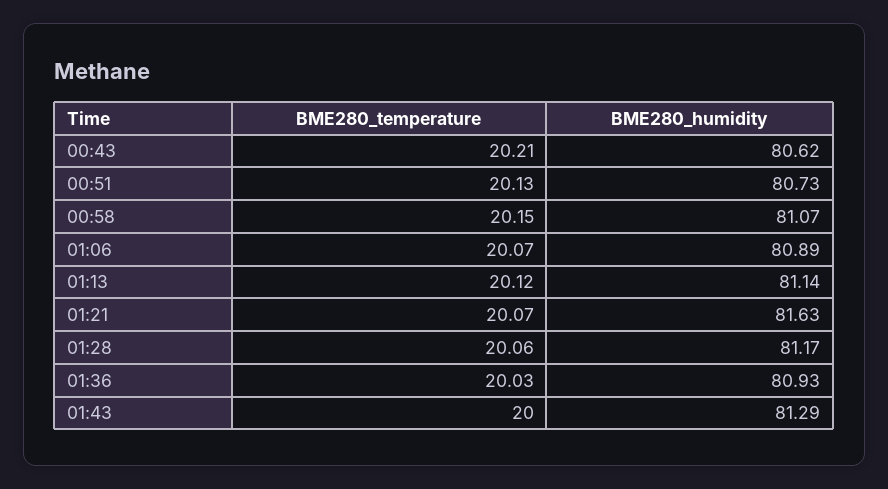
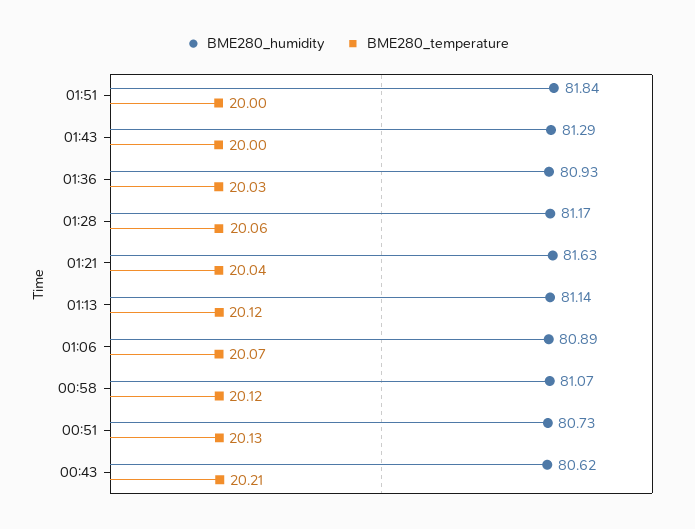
BME280_temperature, 00:58: 20.15 -> 20.12
BME280_temperature, 01:21: 20.07 -> 20.04
BME280_humidity, 01:51: none -> 81.84
BME280_temperature, 01:51: none -> 20

